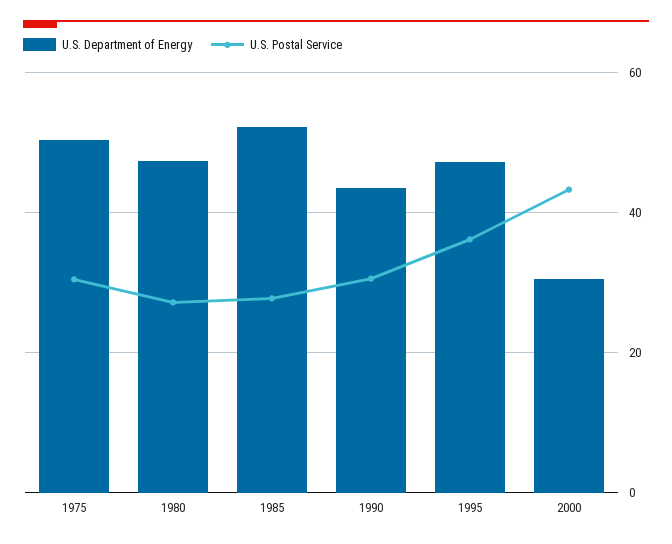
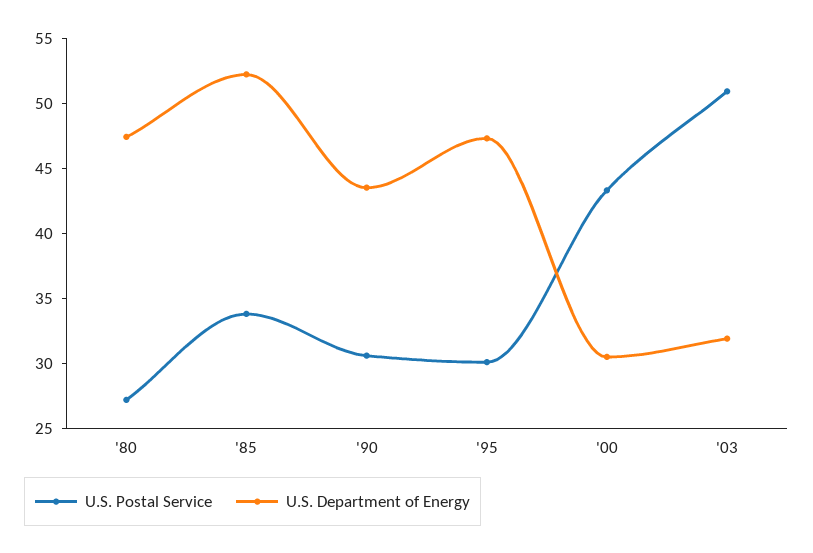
U.S. Department of Energy, 1975: 50 -> none
U.S. Postal Service, 1975: 30 -> none
U.S. Postal Service, 1985: 28 -> 34
U.S. Postal Service, 1995: 36 -> 30
U.S. Postal Service, '03: none -> 51
U.S. Department of Energy, '03: none -> 32

